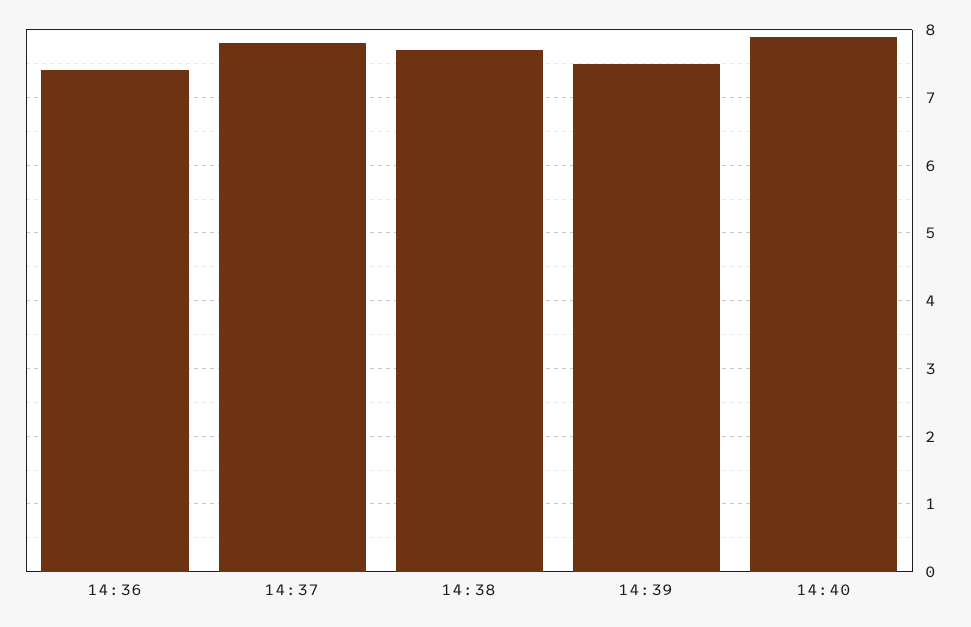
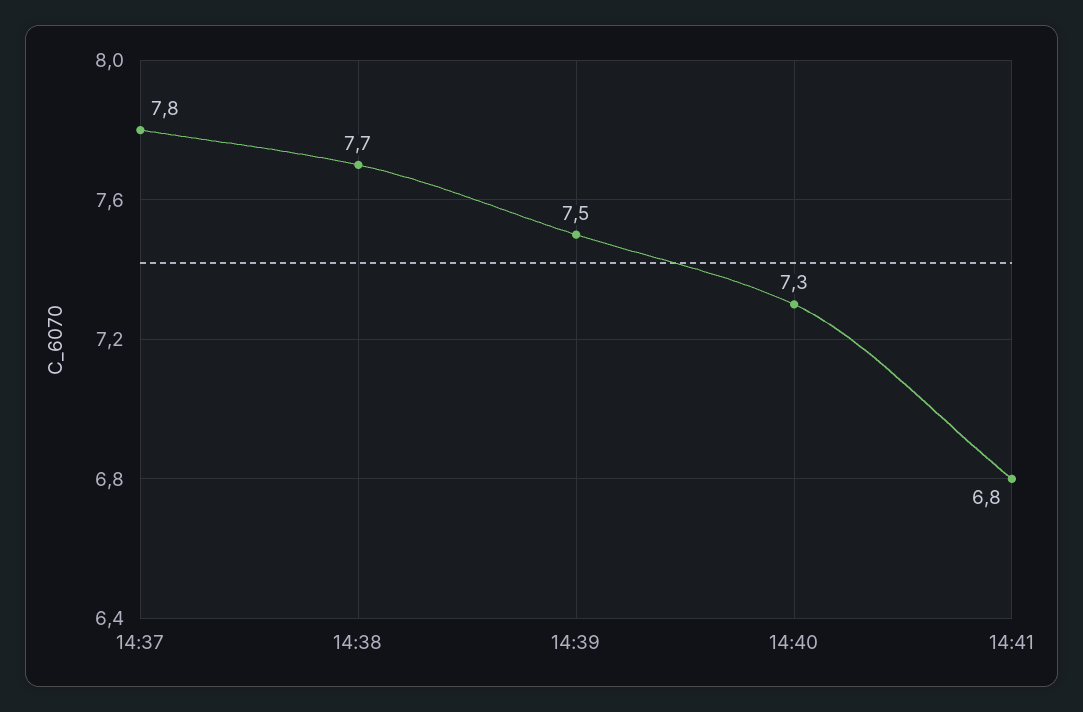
14:36: 7.4 -> none
14:40: 7.9 -> 7.3
14:41: none -> 6.8

